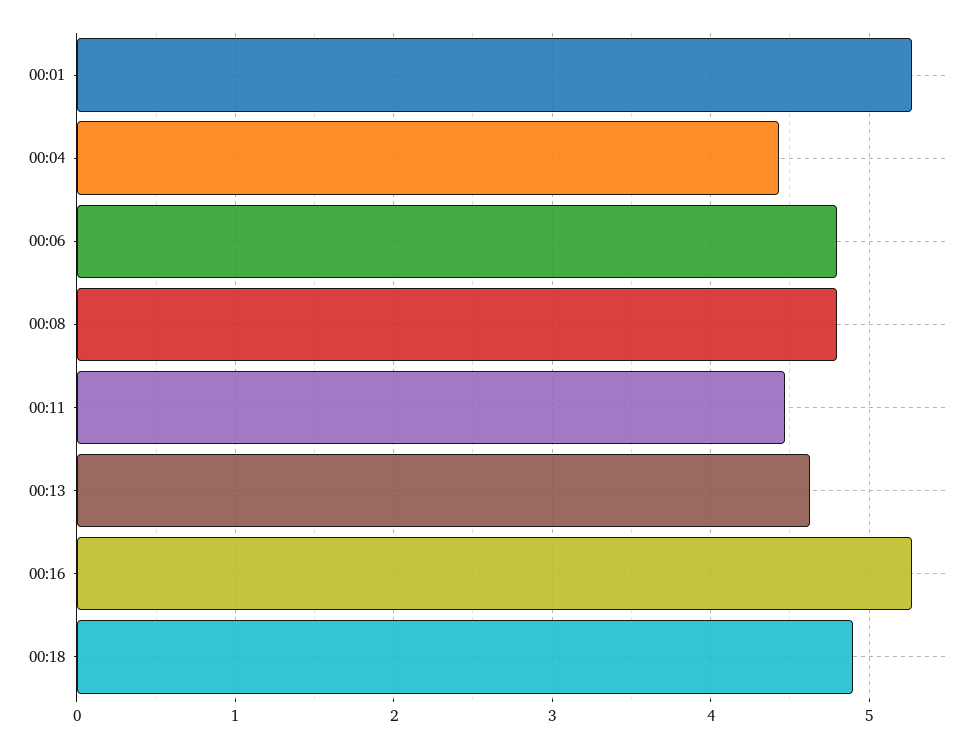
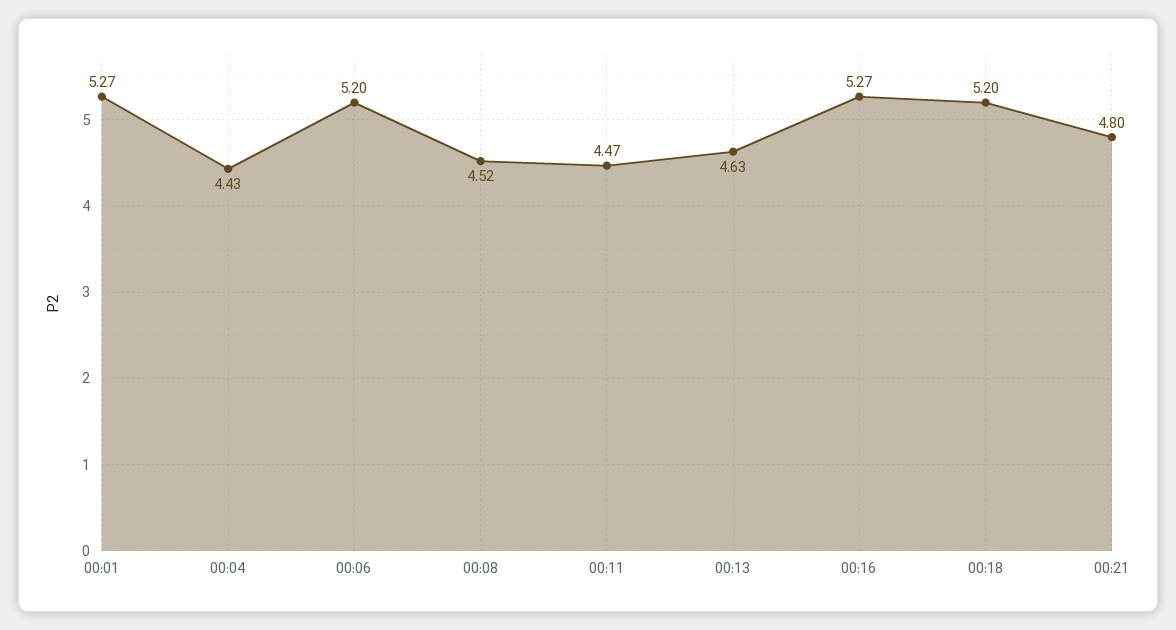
00:06: 4.8 -> 5.2
00:08: 4.8 -> 4.52
00:18: 4.9 -> 5.2
00:21: none -> 4.8

